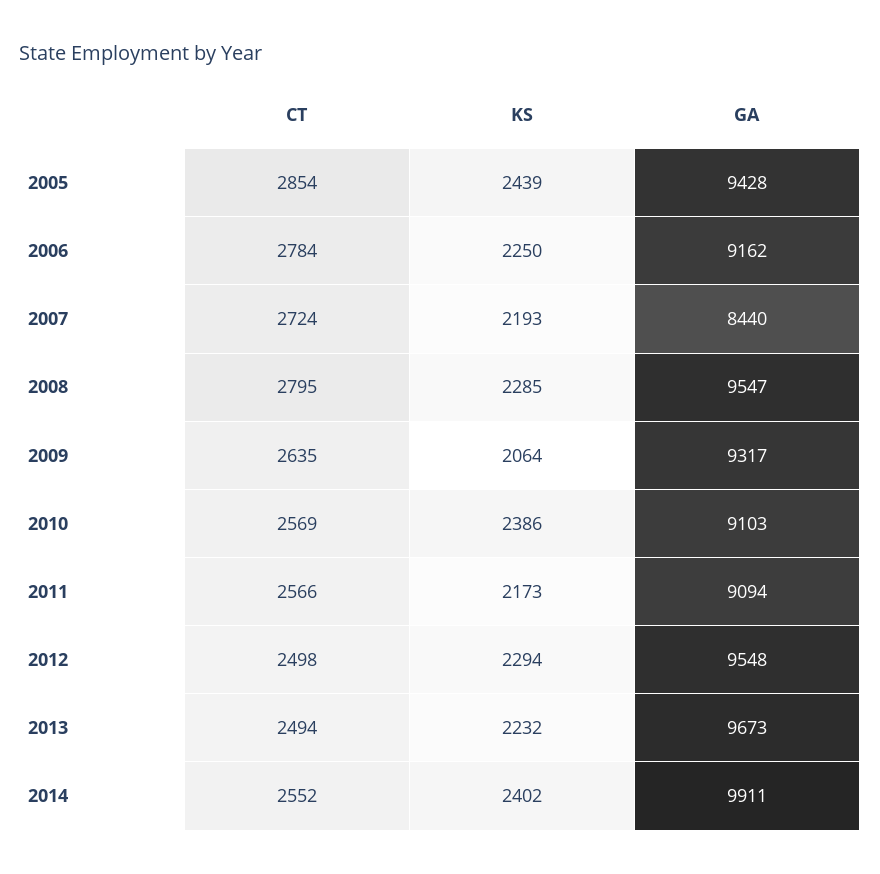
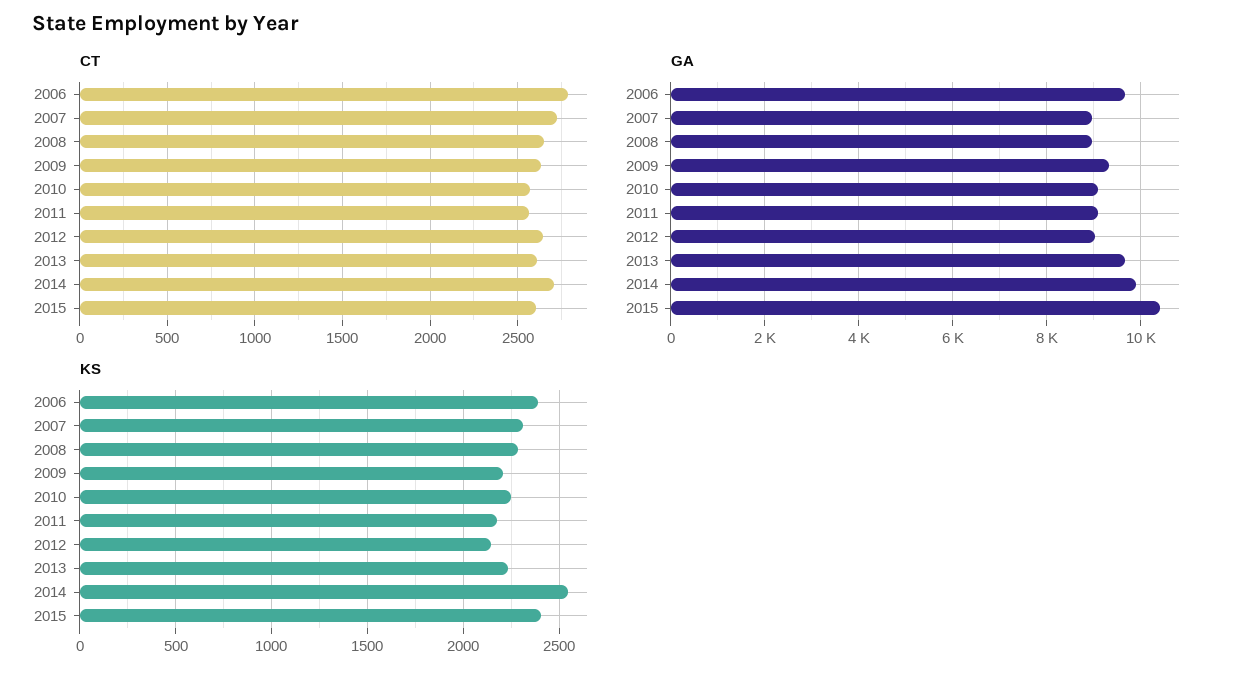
CT, 2005: 2854 -> none
KS, 2005: 2439 -> none
GA, 2005: 9428 -> none
KS, 2006: 2250 -> 2400
GA, 2006: 9162 -> 9600
KS, 2007: 2193 -> 2300
GA, 2007: 8440 -> 9000
CT, 2008: 2795 -> 2650
GA, 2008: 9547 -> 9000
KS, 2009: 2064 -> 2200
KS, 2010: 2386 -> 2250
CT, 2012: 2498 -> 2650
KS, 2012: 2294 -> 2150
GA, 2012: 9548 -> 9000
CT, 2013: 2494 -> 2600
CT, 2014: 2552 -> 2700
KS, 2014: 2402 -> 2550
CT, 2015: none -> 2600
GA, 2015: none -> 10400
KS, 2015: none -> 2400

